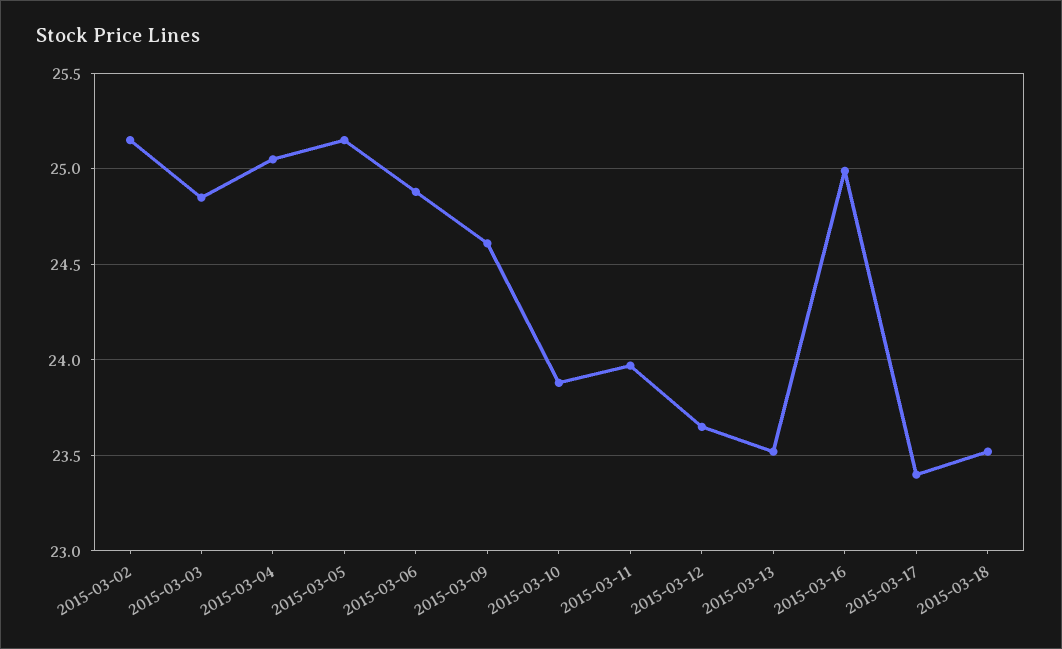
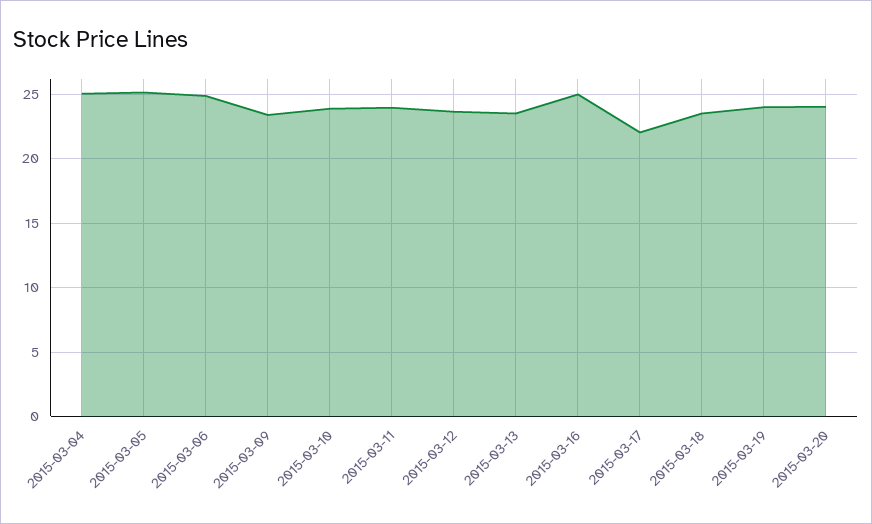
2015-03-02: 25.15 -> none
2015-03-03: 24.85 -> none
2015-03-09: 24.6 -> 23.5
2015-03-17: 23.4 -> 22
2015-03-19: none -> 24
2015-03-20: none -> 24

